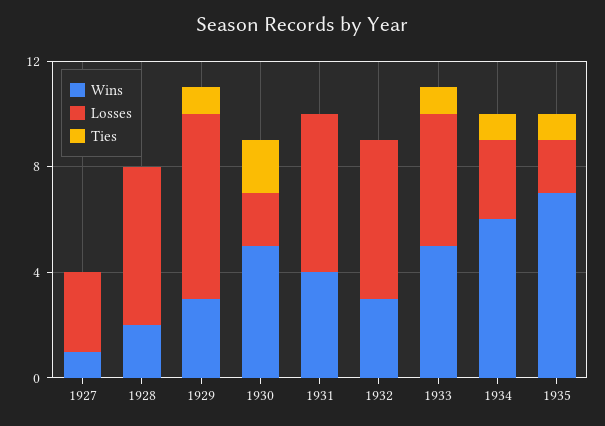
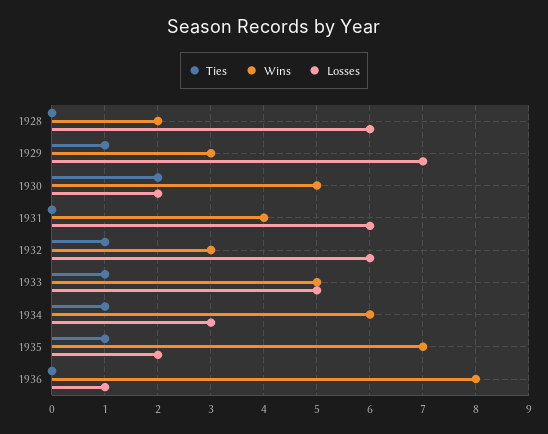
Wins, 1927: 1 -> none
Losses, 1927: 3 -> none
Ties, 1927: 0 -> none
Ties, 1932: 0 -> 1
Ties, 1936: none -> 0
Wins, 1936: none -> 8
Losses, 1936: none -> 1

